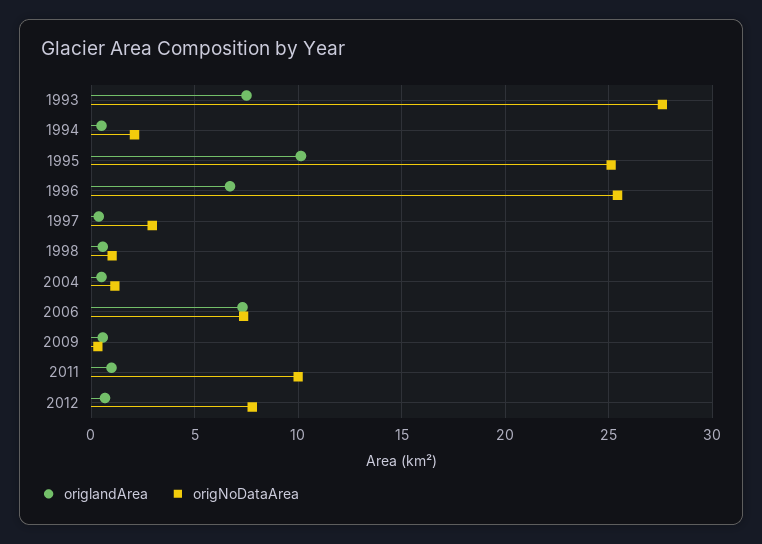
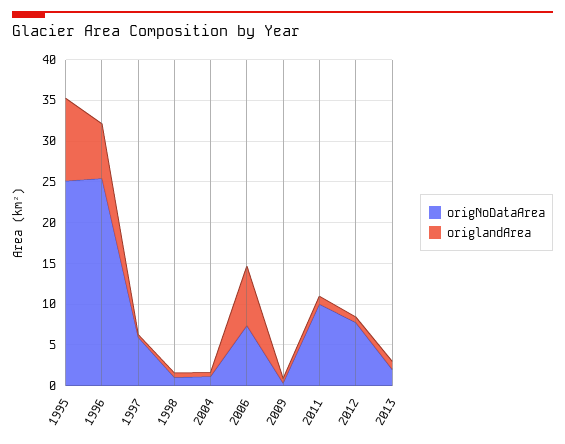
origlandArea, 1993: 7.5 -> none
origNoDataArea, 1993: 27.5 -> none
origlandArea, 1994: 0.5 -> none
origNoDataArea, 1994: 2 -> none
origNoDataArea, 1997: 3 -> 6
origNoDataArea, 2013: none -> 2
origlandArea, 2013: none -> 1

